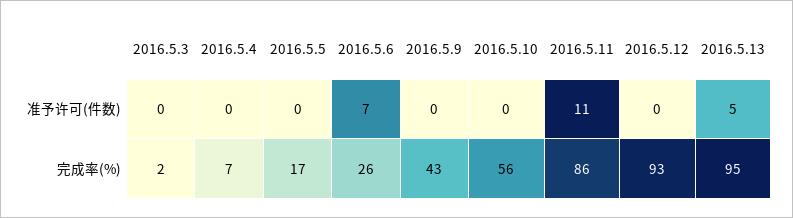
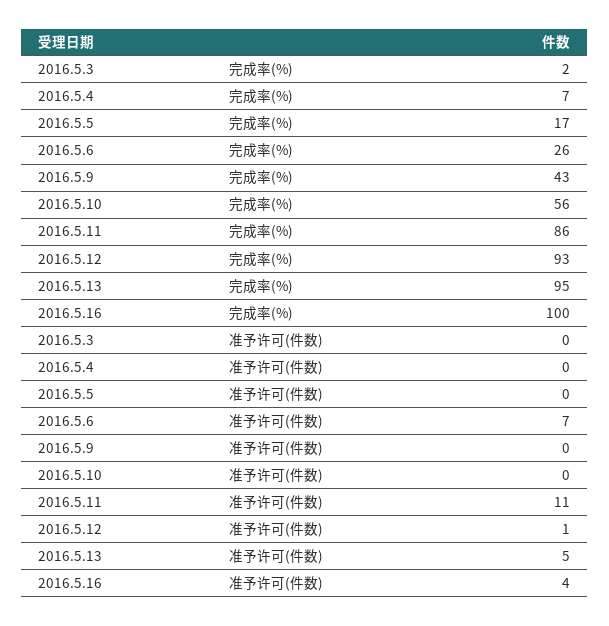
2016.5.12, 准予许可(件数): 0 -> 1
2016.5.16, 完成率(%): none -> 100
2016.5.16, 准予许可(件数): none -> 4

